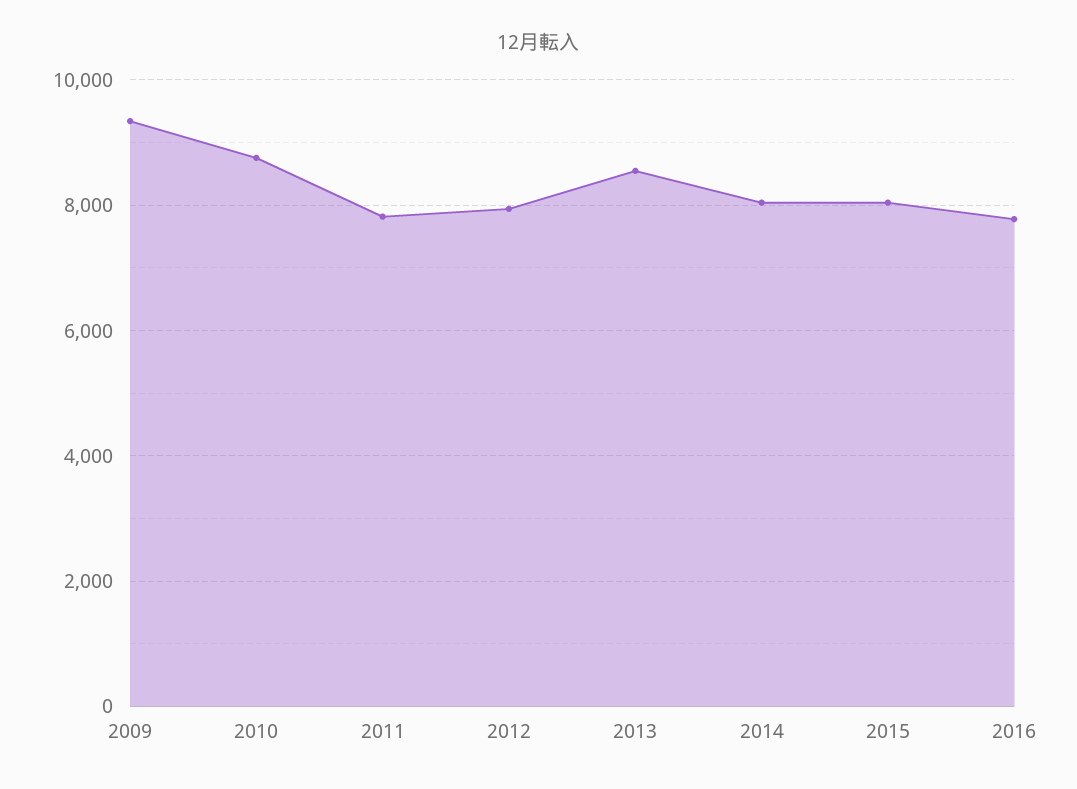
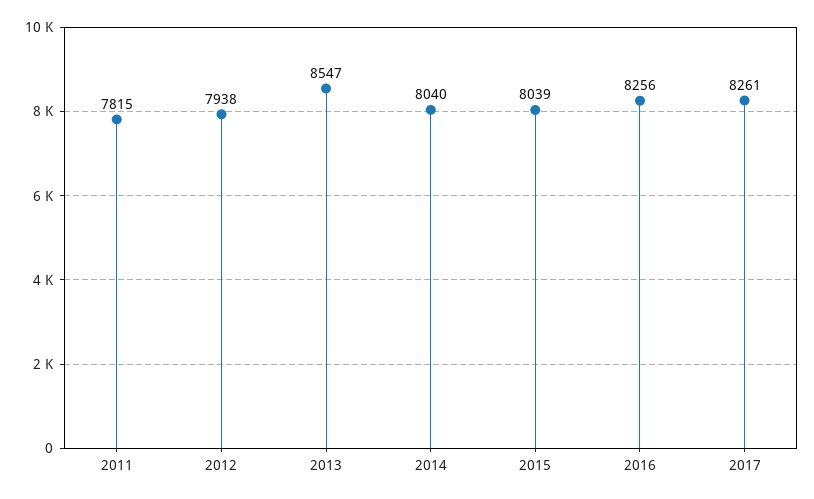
2009: 9400 -> none
2010: 8800 -> none
2016: 7800 -> 8256
2017: none -> 8261

